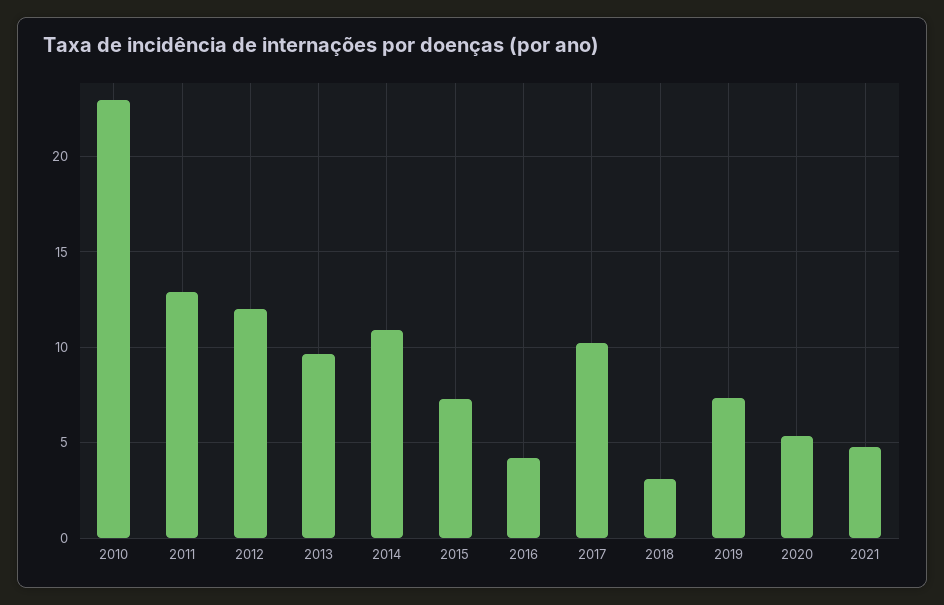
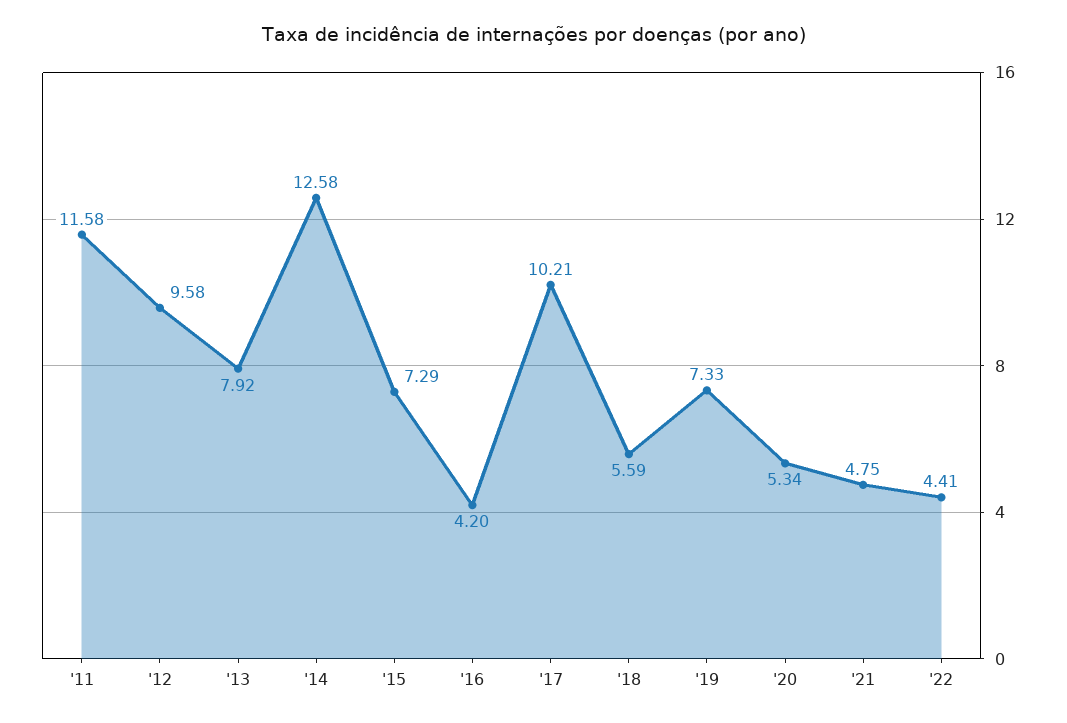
2010: 23 -> none
2011: 13 -> 11.58
2012: 12 -> 9.58
2013: 9.5 -> 7.92
2014: 11 -> 12.58
2018: 3 -> 5.59
'22: none -> 4.41

